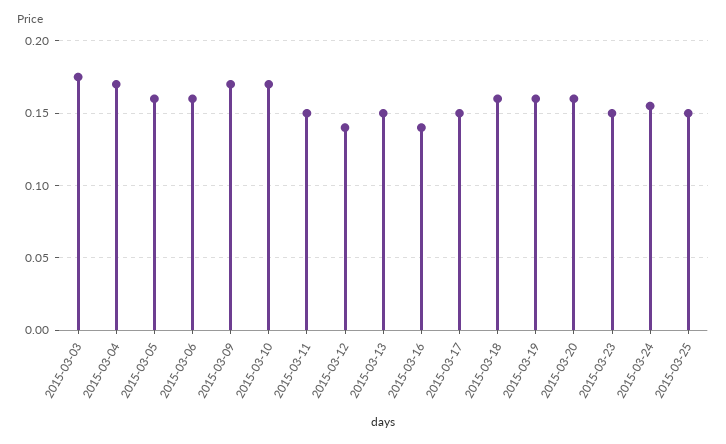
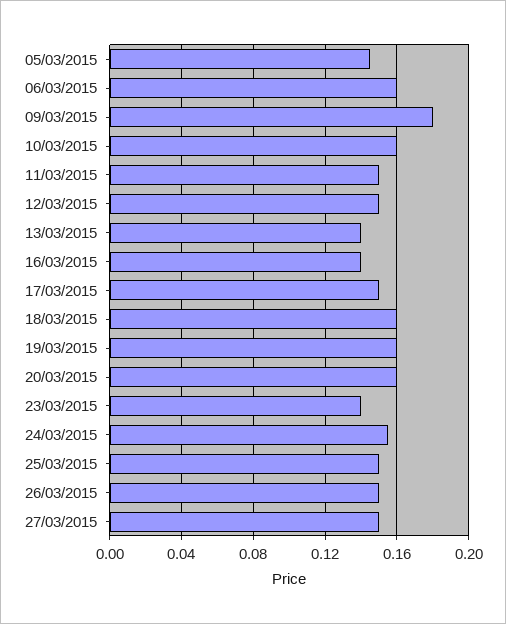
2015-03-03: 0.175 -> none
2015-03-04: 0.17 -> none
2015-03-05: 0.16 -> 0.145
2015-03-09: 0.17 -> 0.18
2015-03-10: 0.17 -> 0.16
2015-03-12: 0.14 -> 0.15
2015-03-13: 0.15 -> 0.14
2015-03-23: 0.15 -> 0.14
26/03/2015: none -> 0.15
27/03/2015: none -> 0.15

